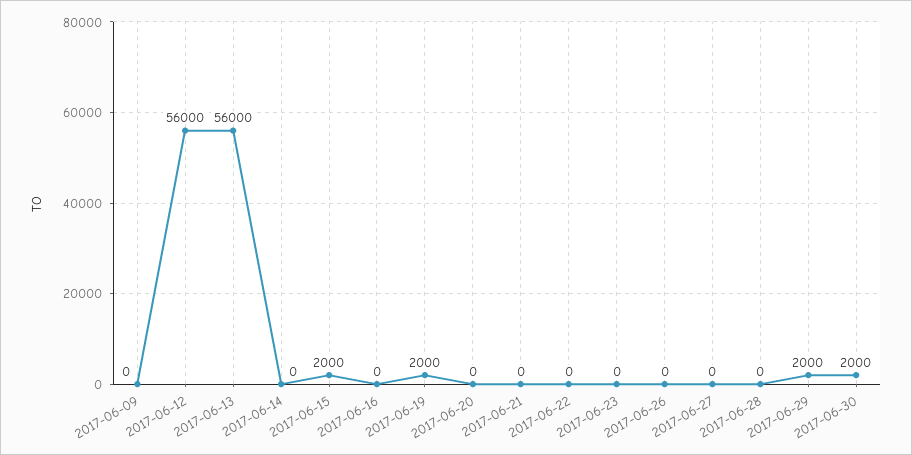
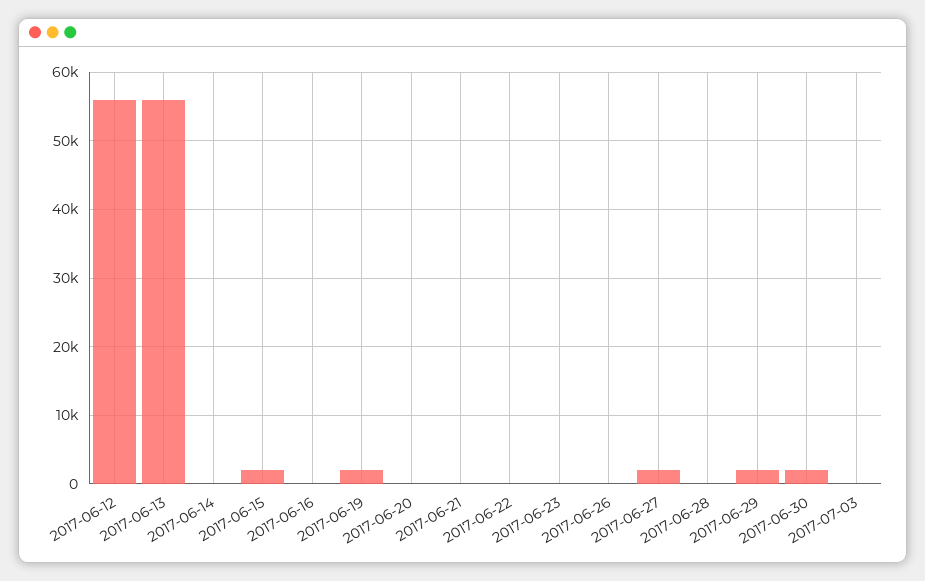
2017-06-09: 0 -> none
2017-06-27: 0 -> 2000
2017-07-03: none -> 0

